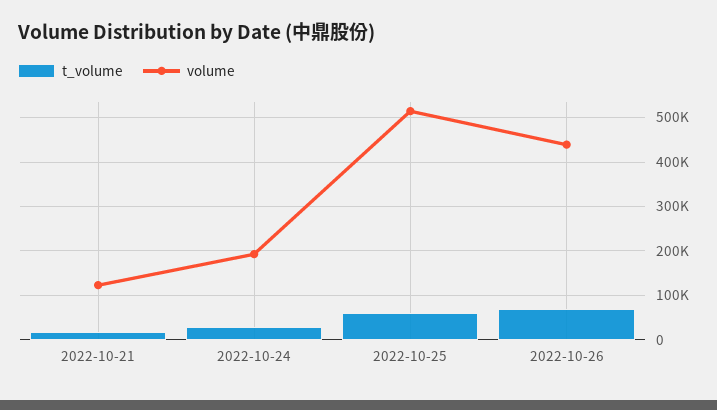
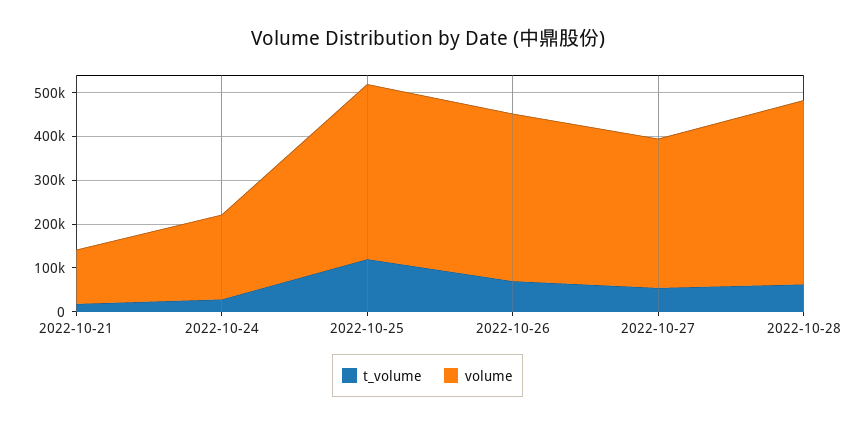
t_volume, 2022-10-25: 60000 -> 120000
volume, 2022-10-25: 520000 -> 400000
volume, 2022-10-26: 440000 -> 380000
t_volume, 2022-10-27: none -> 60000
volume, 2022-10-27: none -> 340000
t_volume, 2022-10-28: none -> 60000
volume, 2022-10-28: none -> 420000

